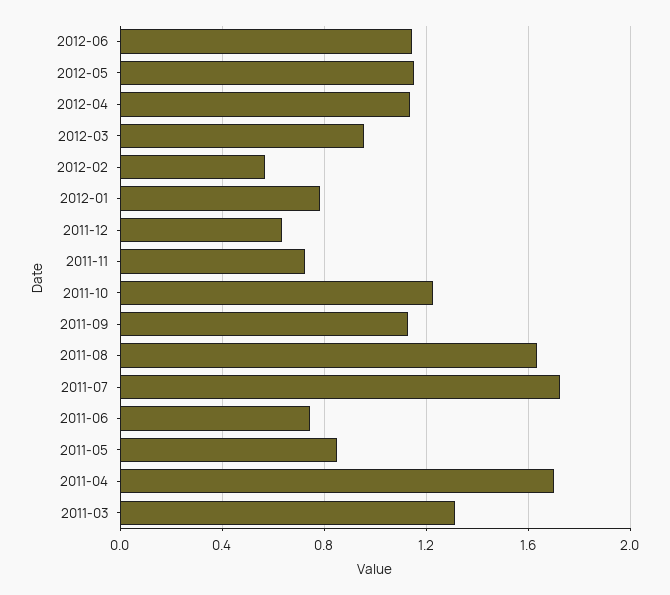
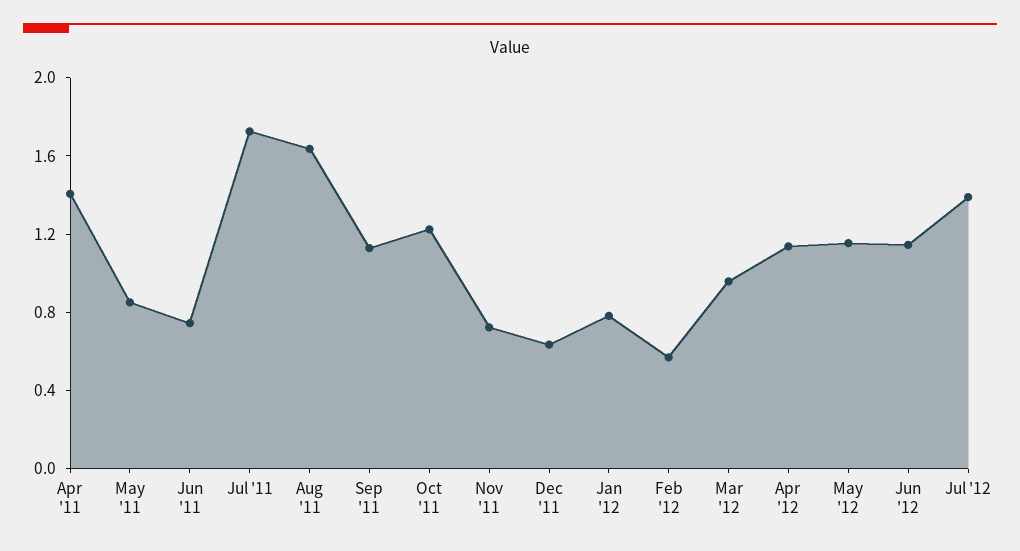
2011-04: 1.7 -> 1.4
2011-03: 1.3 -> none
Jul '12: none -> 1.4

